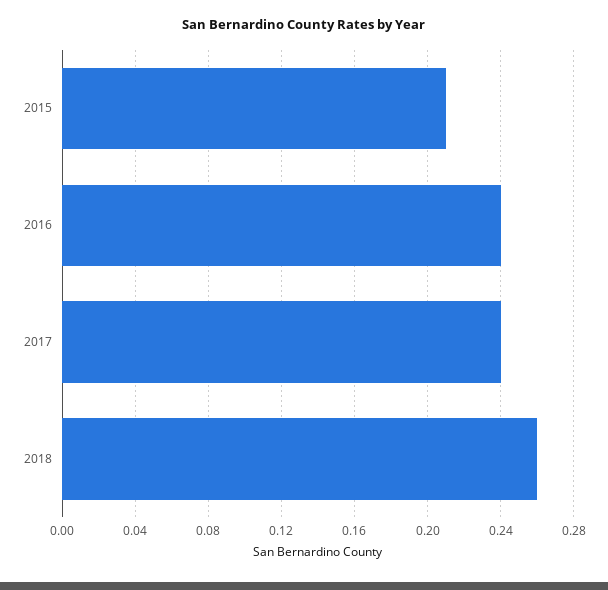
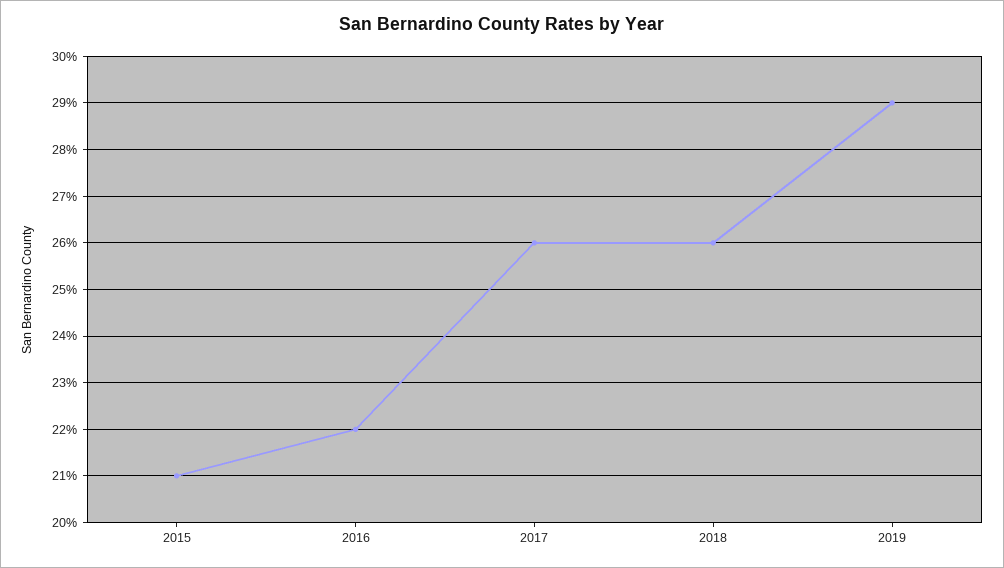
2016: 0.24 -> 0.22
2017: 0.24 -> 0.26
2019: none -> 0.29

